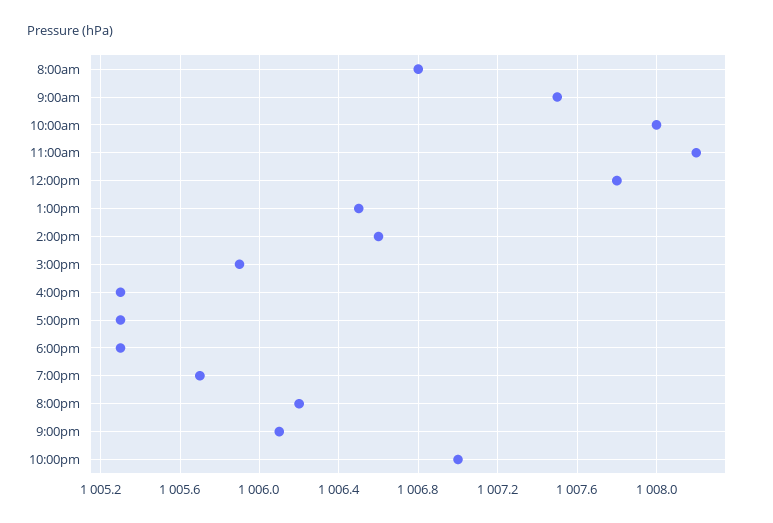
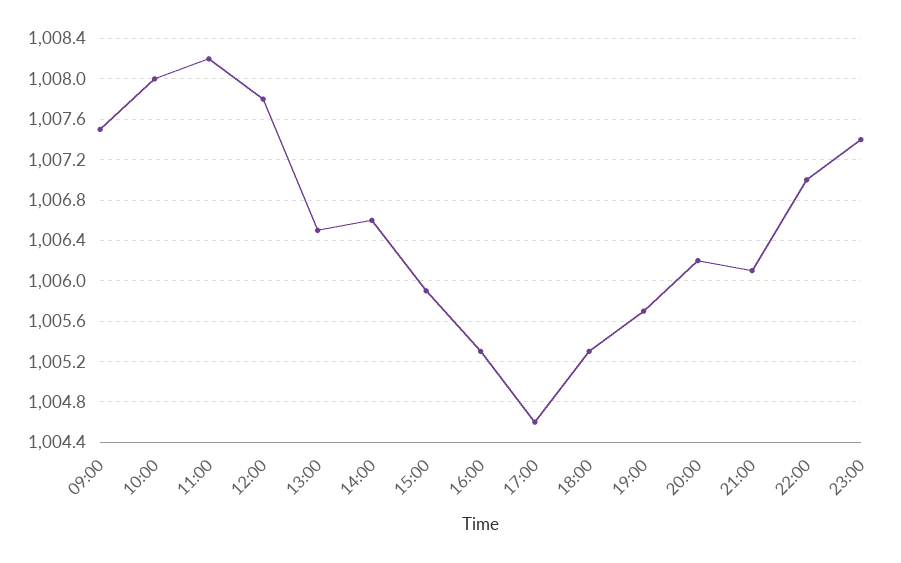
8:00am: 1006.8 -> none
5:00pm: 1005.3 -> 1004.6
23:00: none -> 1007.4

